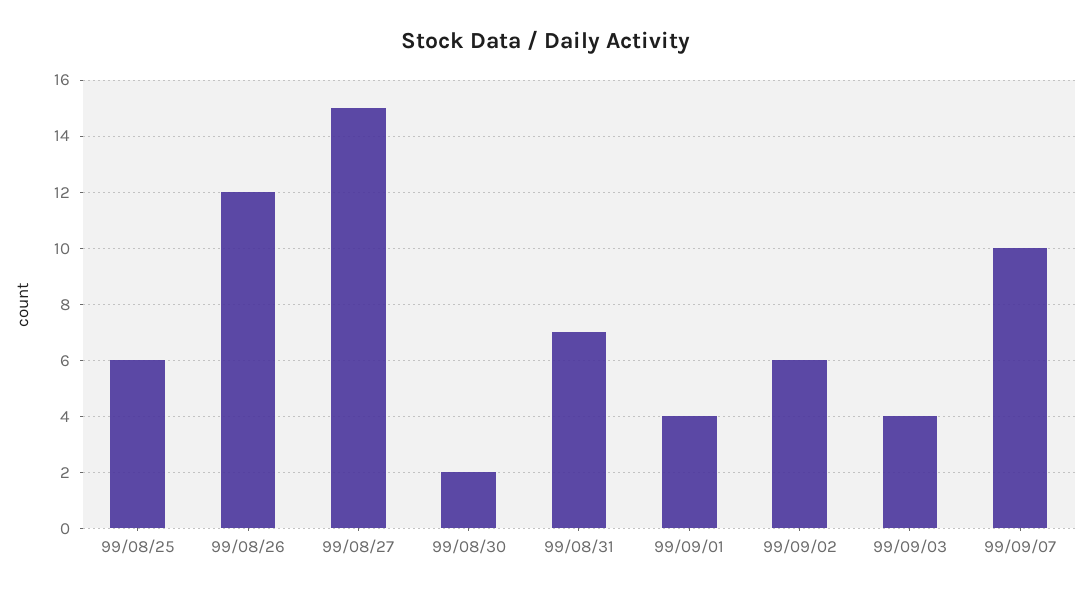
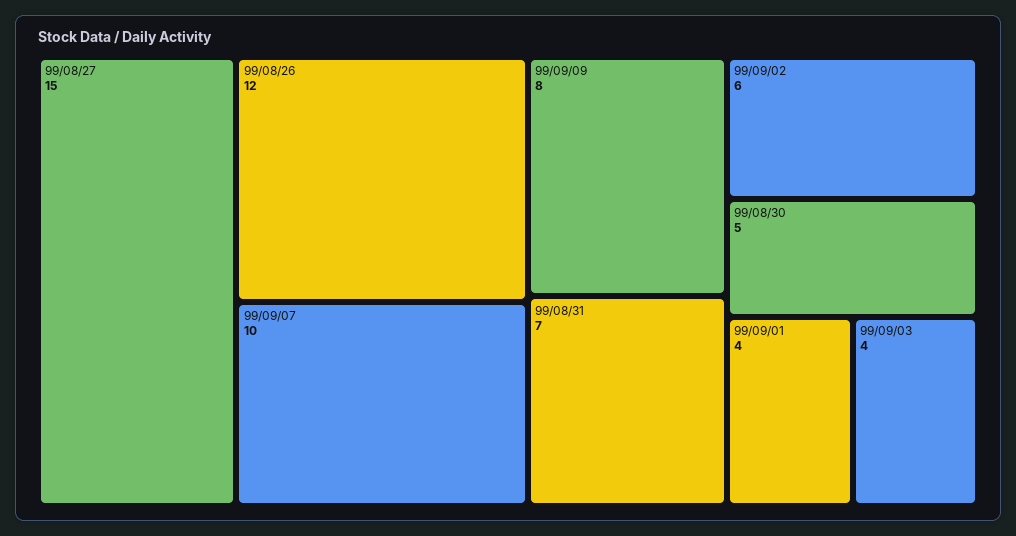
99/08/25: 6 -> none
99/08/30: 2 -> 5
99/09/09: none -> 8

